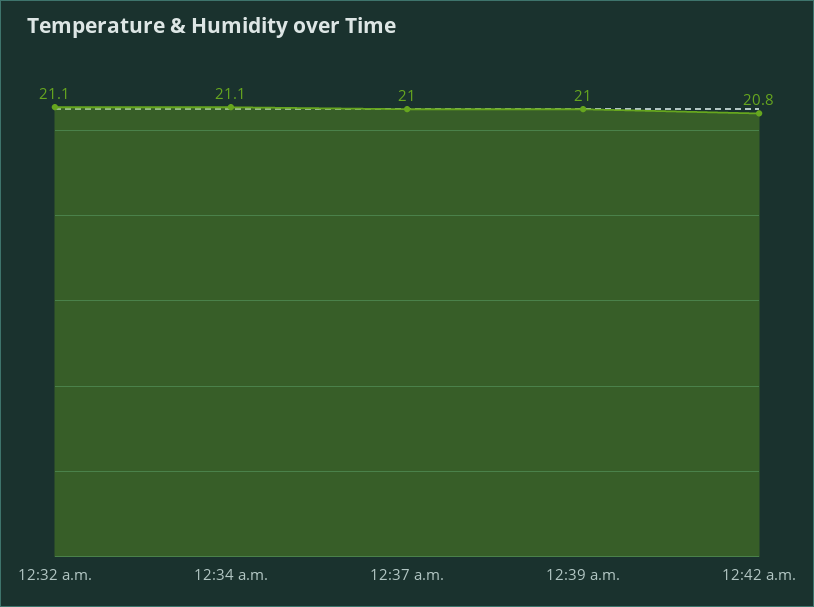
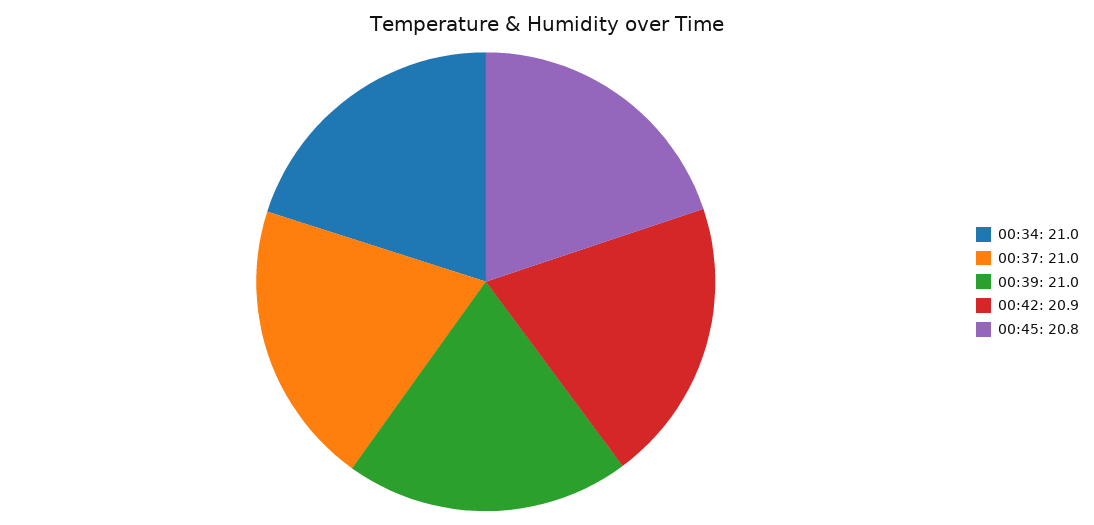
12:32 a.m.: 21.1 -> none
12:34 a.m.: 21.1 -> 21
12:42 a.m.: 20.8 -> 20.9
00:45: none -> 20.8

